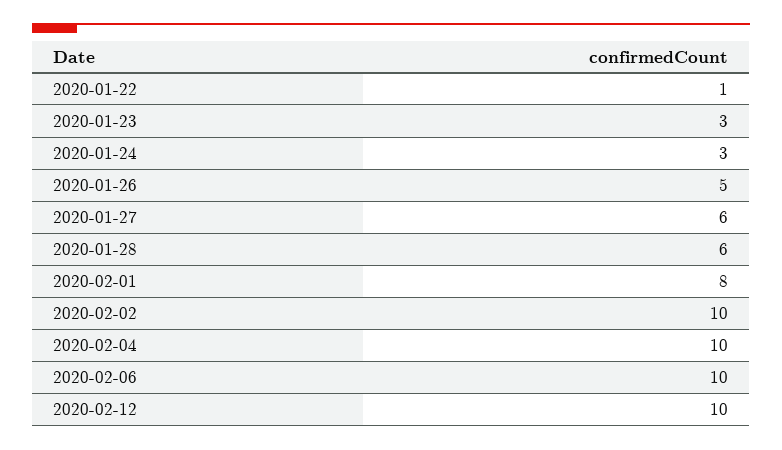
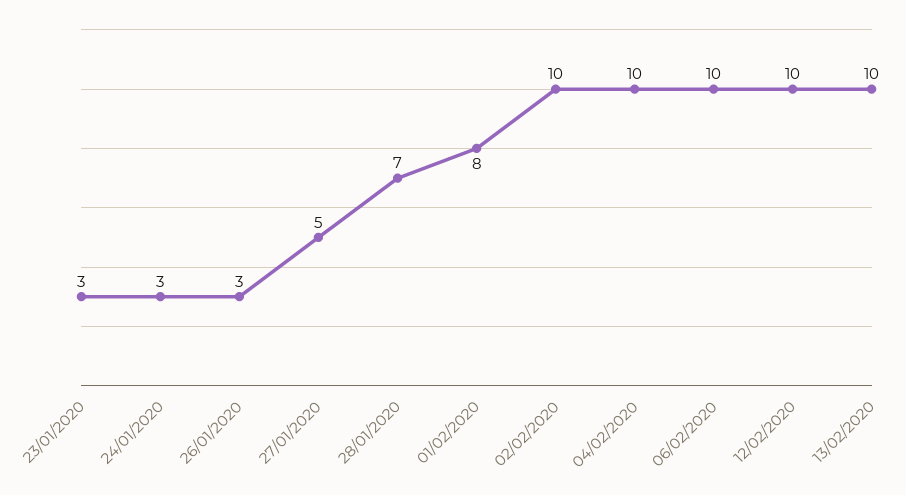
2020-01-22: 1 -> none
2020-01-26: 5 -> 3
2020-01-27: 6 -> 5
2020-01-28: 6 -> 7
13/02/2020: none -> 10

